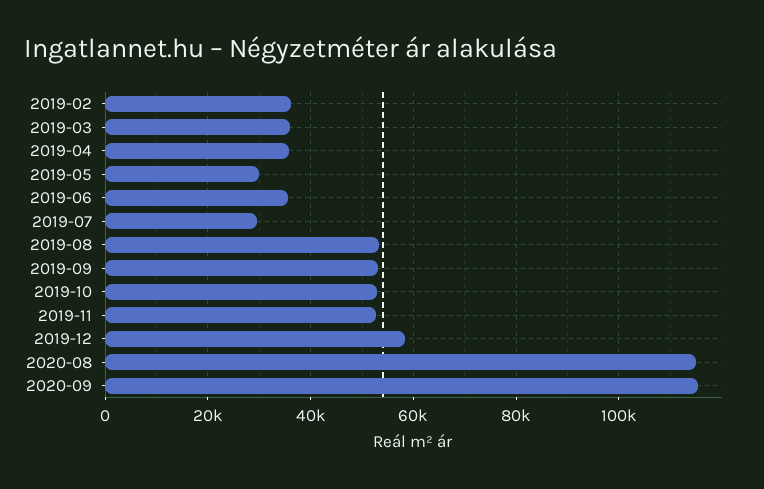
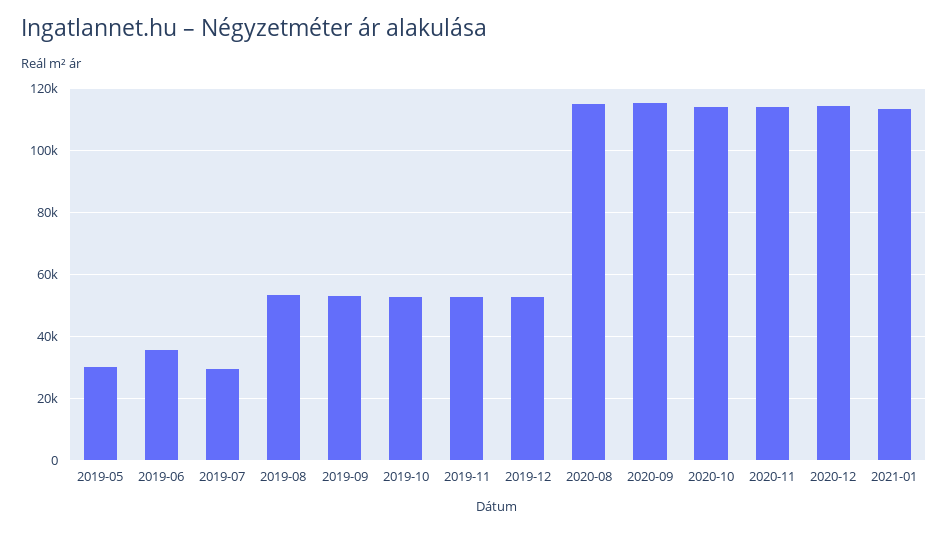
2019-02: 36000 -> none
2019-03: 36000 -> none
2019-04: 36000 -> none
2019-12: 58000 -> 52000
2020-10: none -> 114000
2020-11: none -> 114000
2020-12: none -> 114000
2021-01: none -> 114000

